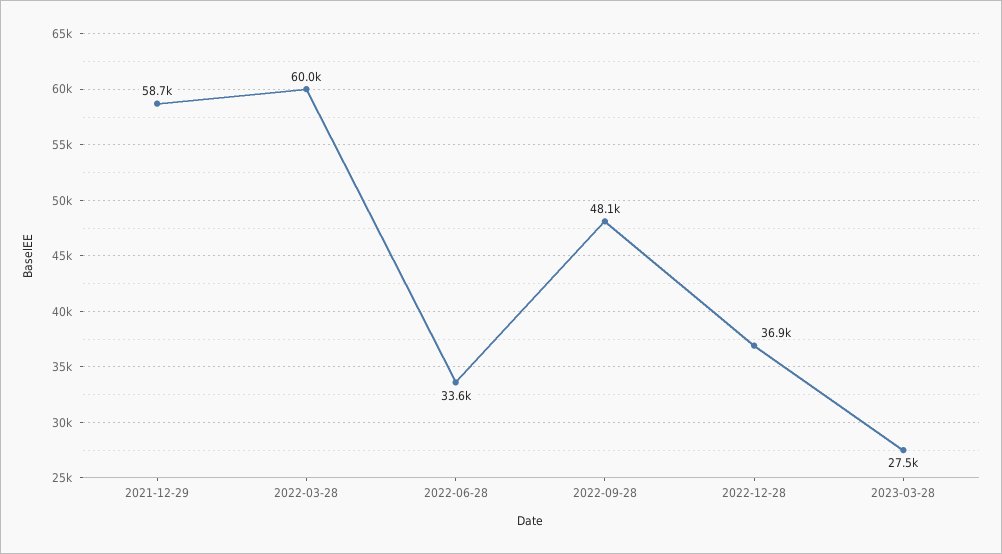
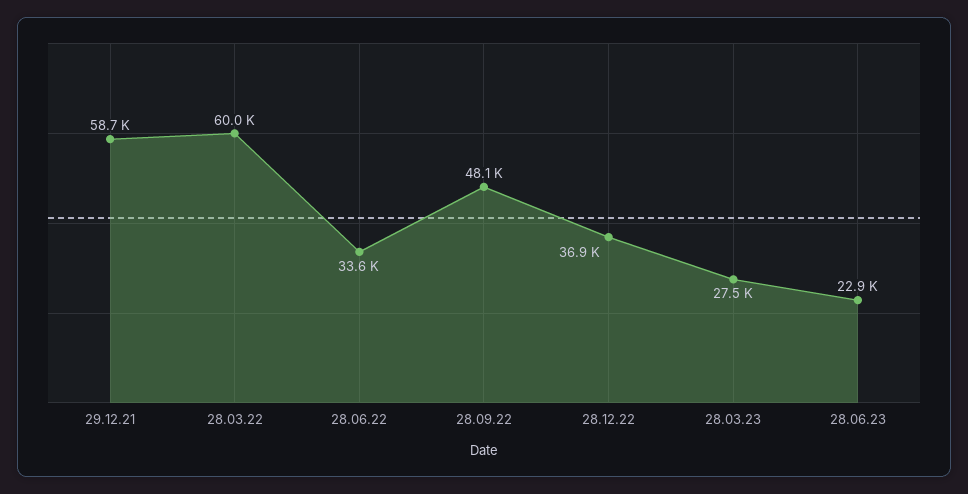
28.06.23: none -> 22900

